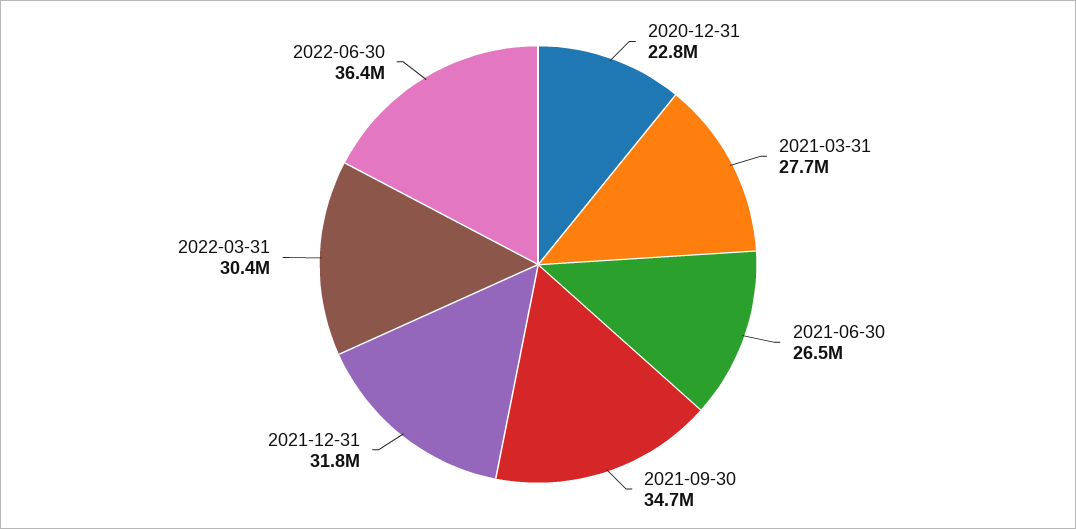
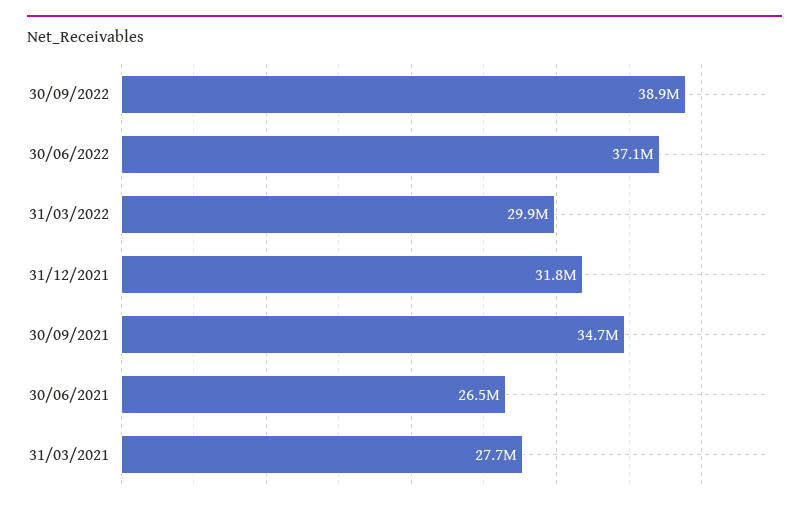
2020-12-31: 22800000 -> none
2022-03-31: 30400000 -> 29900000
2022-06-30: 36400000 -> 37100000
30/09/2022: none -> 38900000

